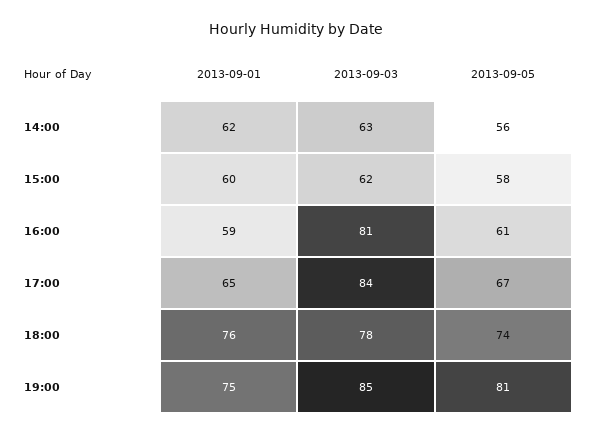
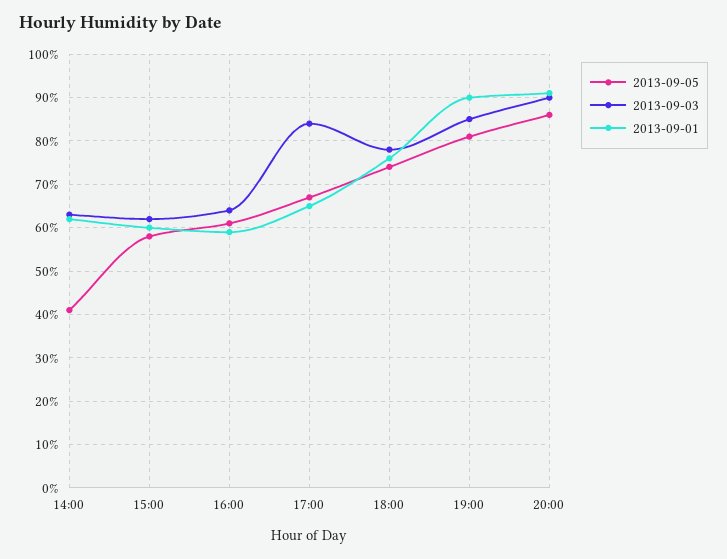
2013-09-05, 14:00: 56 -> 40
2013-09-03, 16:00: 81 -> 65
2013-09-01, 19:00: 75 -> 90
2013-09-05, 20:00: none -> 85
2013-09-03, 20:00: none -> 90
2013-09-01, 20:00: none -> 90

